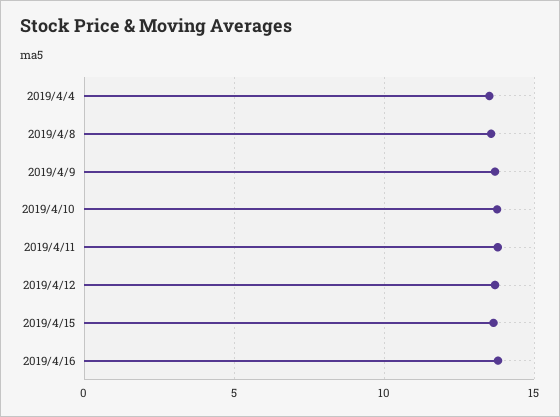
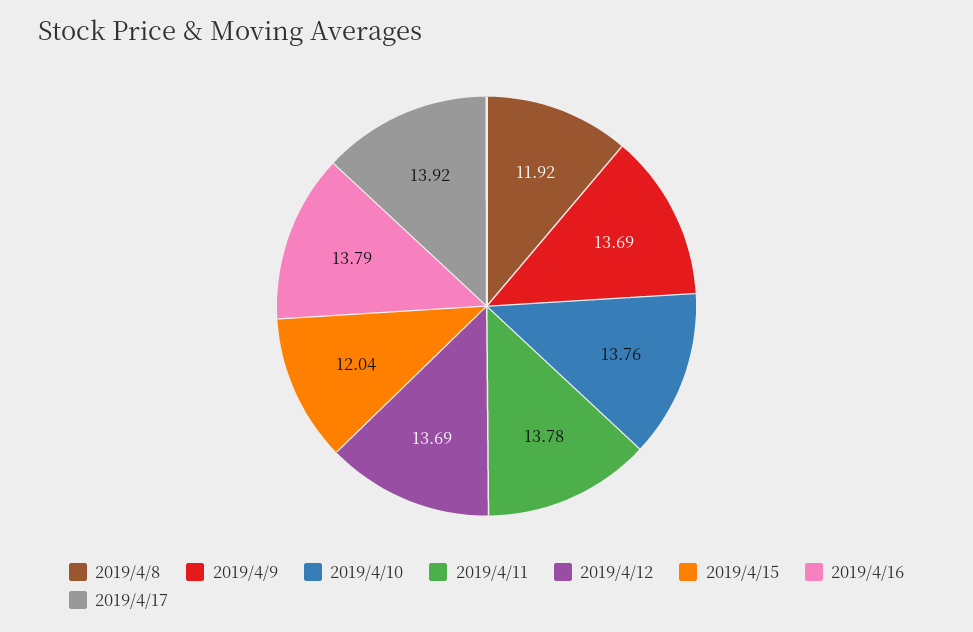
2019/4/4: 13.5 -> none
2019/4/8: 13.5 -> 11.92
2019/4/15: 13.5 -> 12.04
2019/4/17: none -> 13.92

